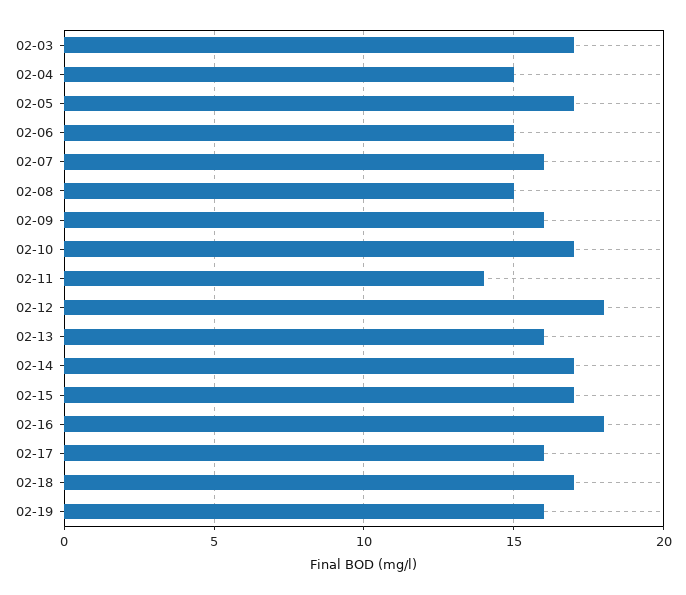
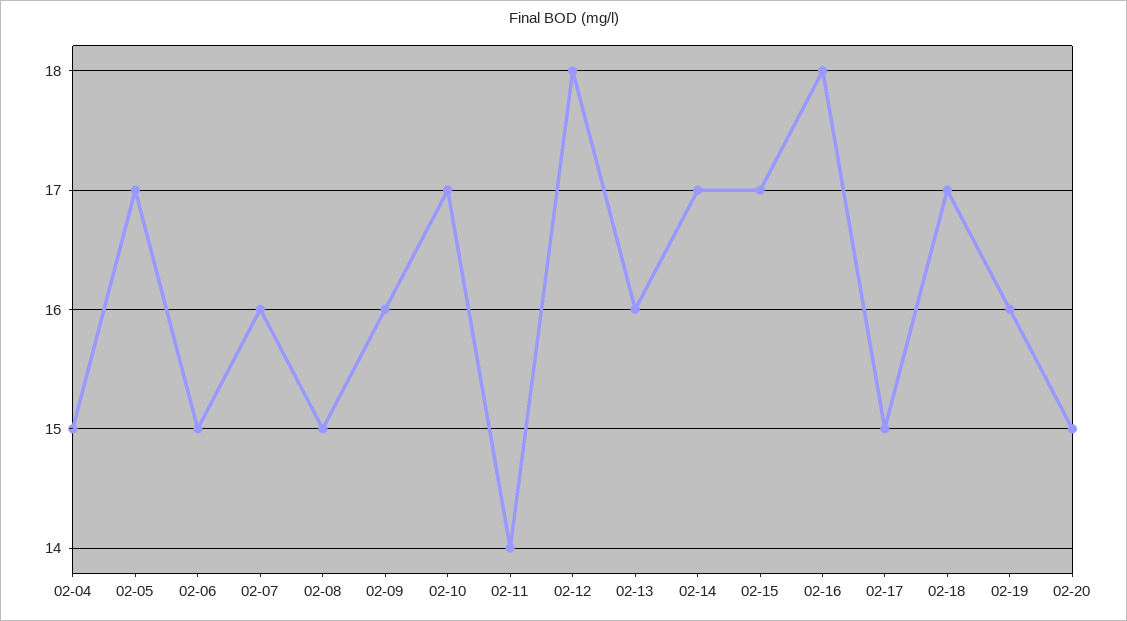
02-03: 17 -> none
02-17: 16 -> 15
02-20: none -> 15

